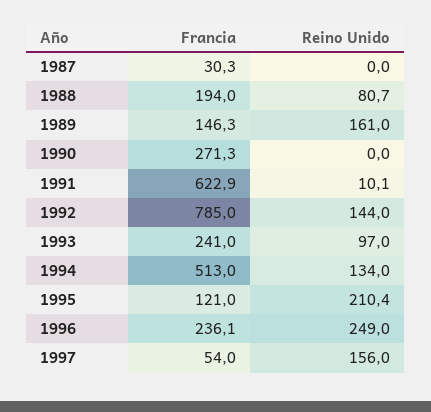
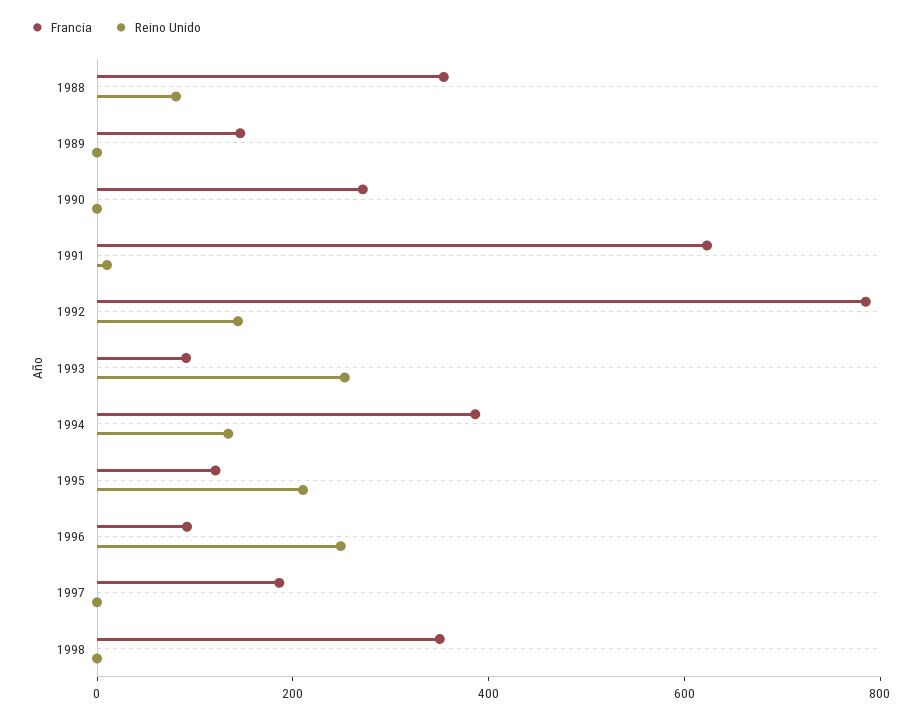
Francia, 1987: 30.3 -> none
Reino Unido, 1987: 0 -> none
Francia, 1988: 194 -> 350
Reino Unido, 1989: 161 -> 0
Francia, 1993: 241 -> 100
Reino Unido, 1993: 97 -> 250
Francia, 1994: 513 -> 400
Francia, 1996: 236.1 -> 100
Francia, 1997: 54 -> 200
Reino Unido, 1997: 156 -> 0
Francia, 1998: none -> 350
Reino Unido, 1998: none -> 0

